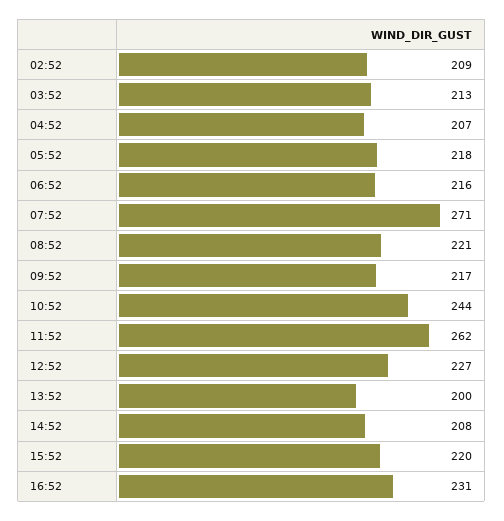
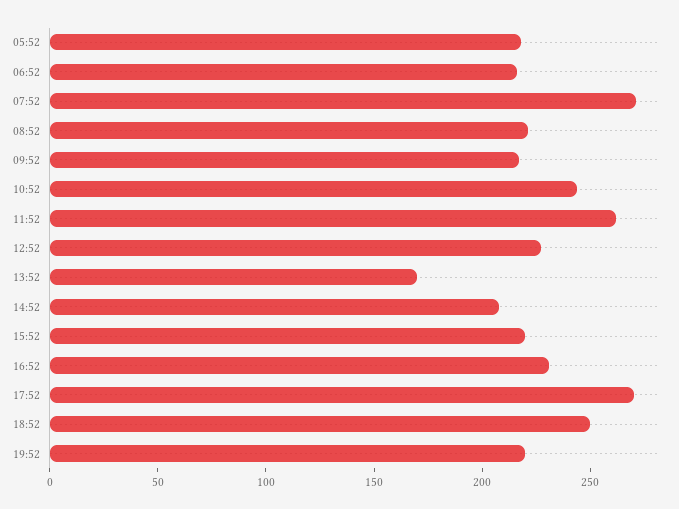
02:52: 209 -> none
03:52: 213 -> none
04:52: 207 -> none
13:52: 200 -> 170
17:52: none -> 270
18:52: none -> 250
19:52: none -> 220

